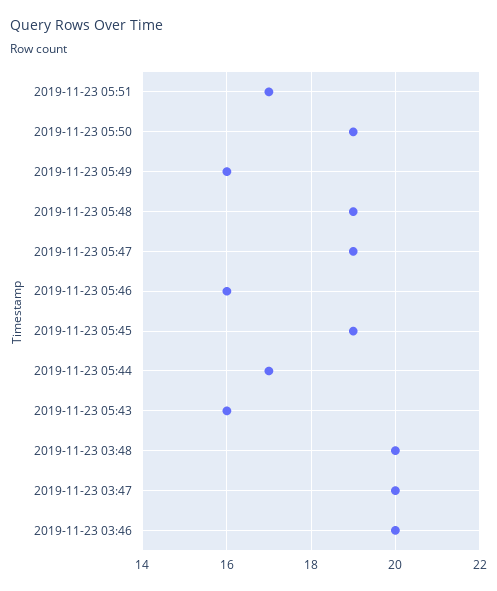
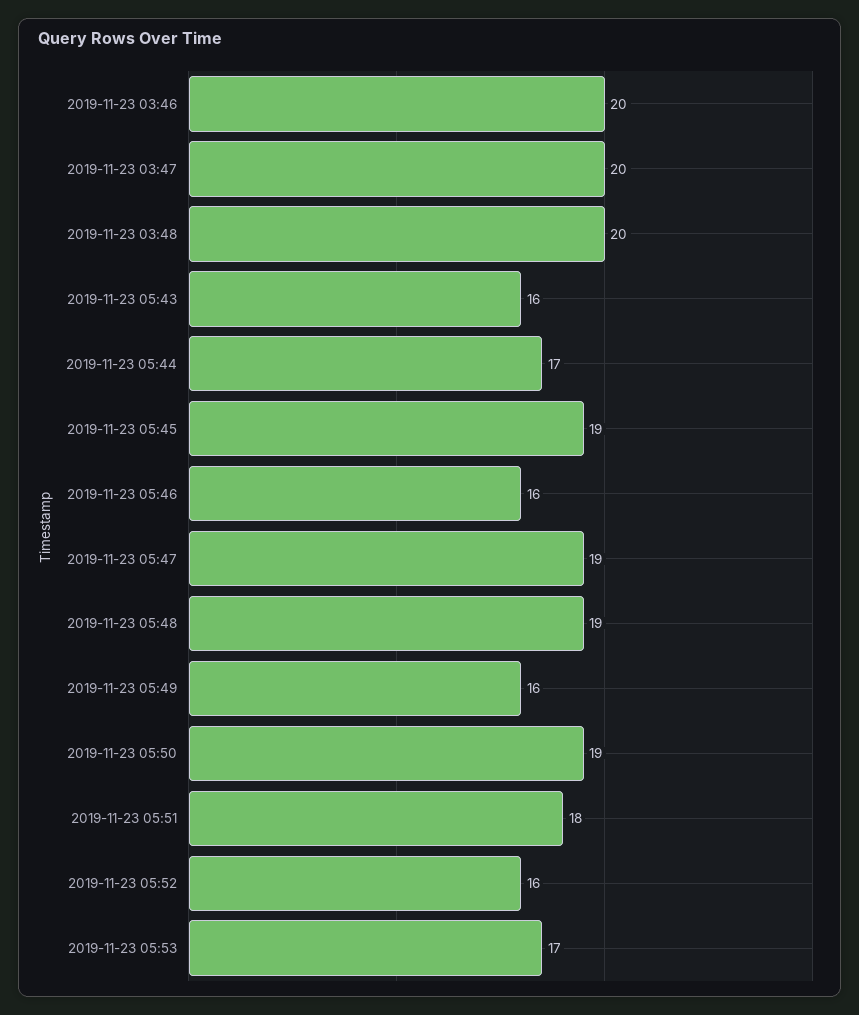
2019-11-23 05:51: 17 -> 18
2019-11-23 05:52: none -> 16
2019-11-23 05:53: none -> 17

